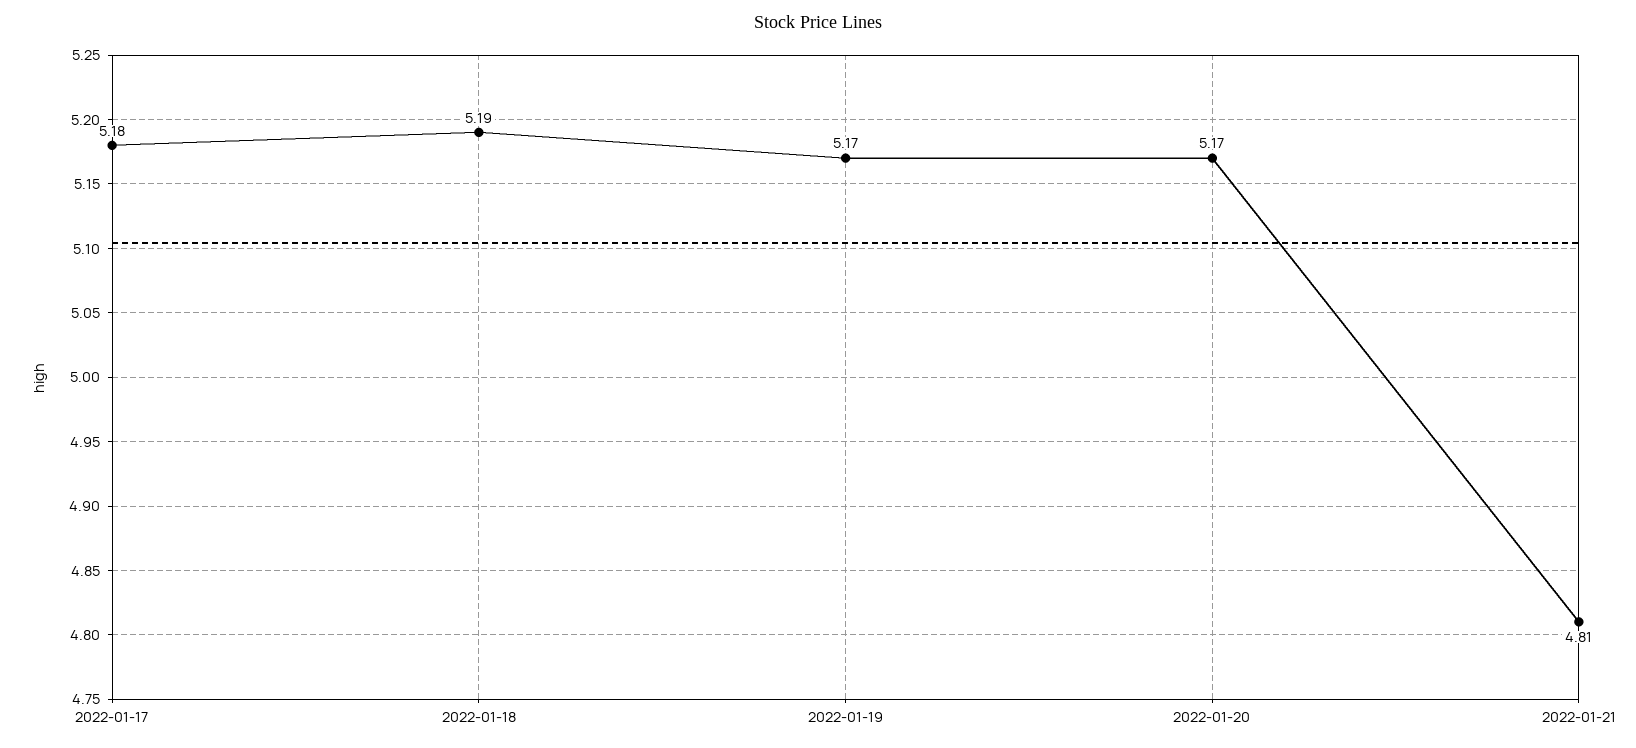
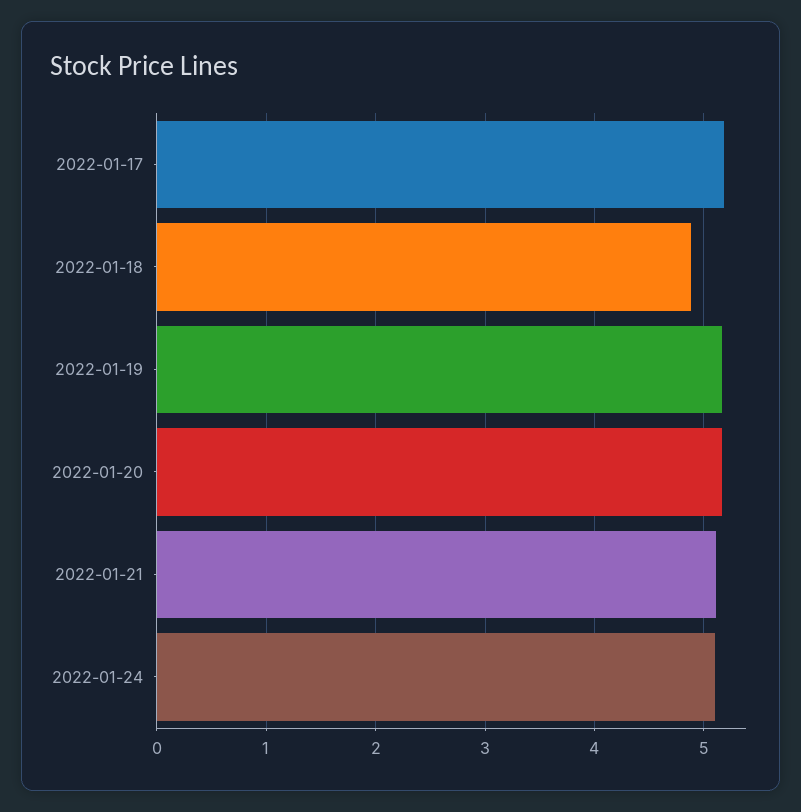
2022-01-18: 5.19 -> 4.9
2022-01-21: 4.81 -> 5.1
2022-01-24: none -> 5.1

